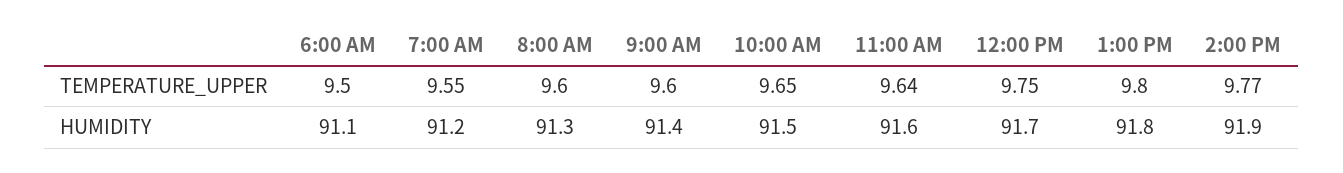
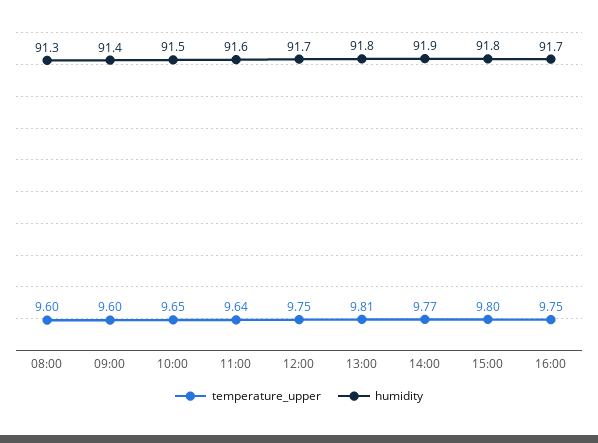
TEMPERATURE_UPPER, 6:00 AM: 9.5 -> none
TEMPERATURE_UPPER, 7:00 AM: 9.55 -> none
TEMPERATURE_UPPER, 1:00 PM: 9.8 -> 9.81
HUMIDITY, 6:00 AM: 91.1 -> none
HUMIDITY, 7:00 AM: 91.2 -> none
TEMPERATURE_UPPER, 15:00: none -> 9.8
HUMIDITY, 15:00: none -> 91.8
TEMPERATURE_UPPER, 16:00: none -> 9.75
HUMIDITY, 16:00: none -> 91.7

